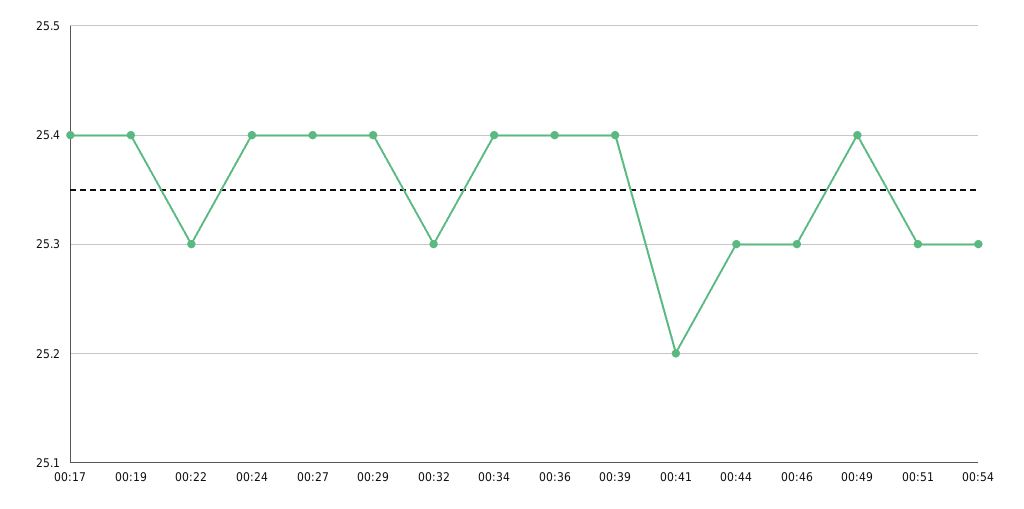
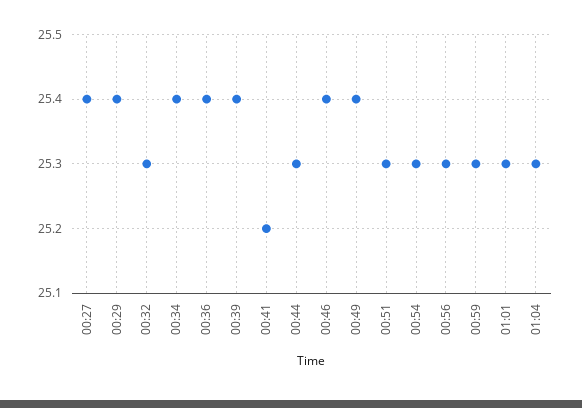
00:17: 25.4 -> none
00:19: 25.4 -> none
00:22: 25.3 -> none
00:24: 25.4 -> none
00:46: 25.3 -> 25.4
00:56: none -> 25.3
00:59: none -> 25.3
01:01: none -> 25.3
01:04: none -> 25.3

